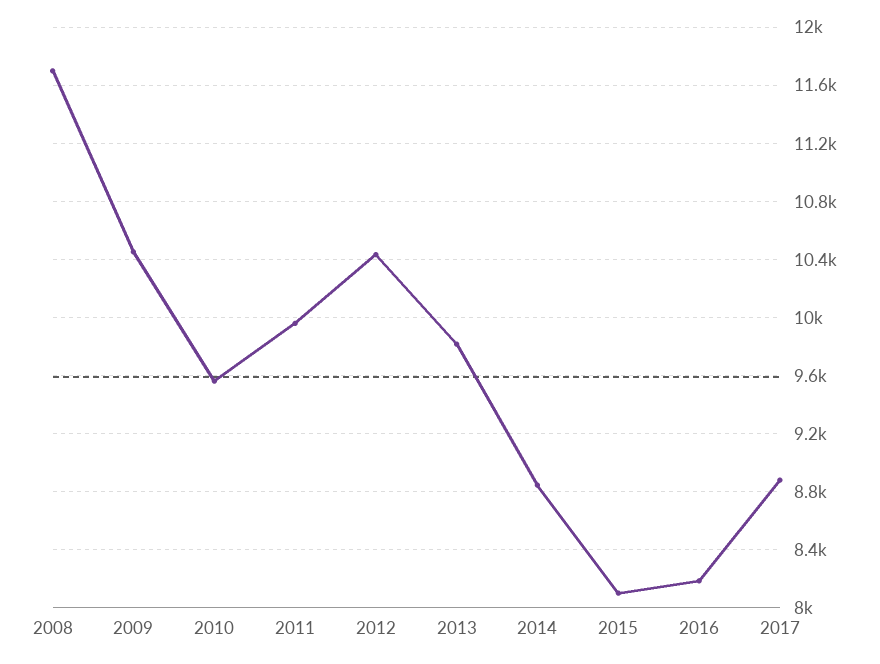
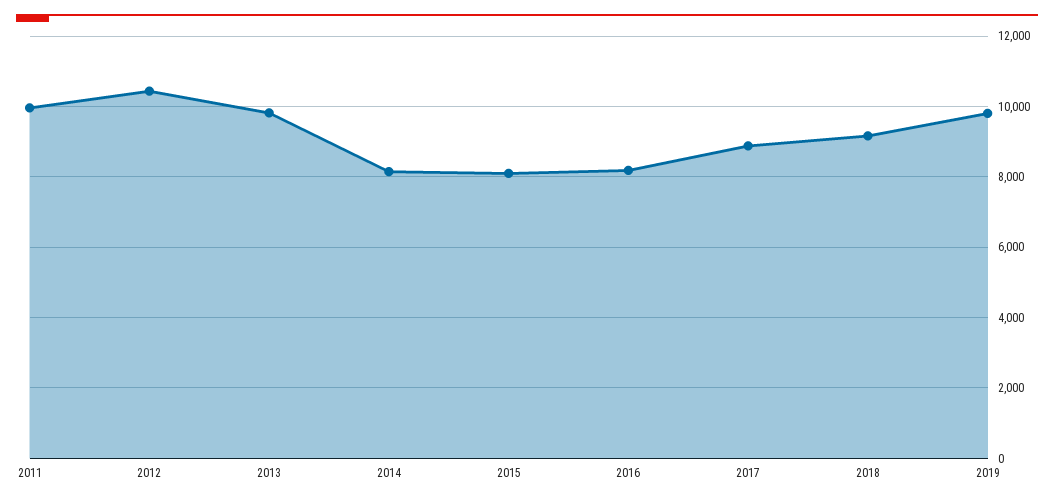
2008: 11700 -> none
2009: 10450 -> none
2010: 9550 -> none
2014: 8850 -> 8200
2018: none -> 9200
2019: none -> 9800

